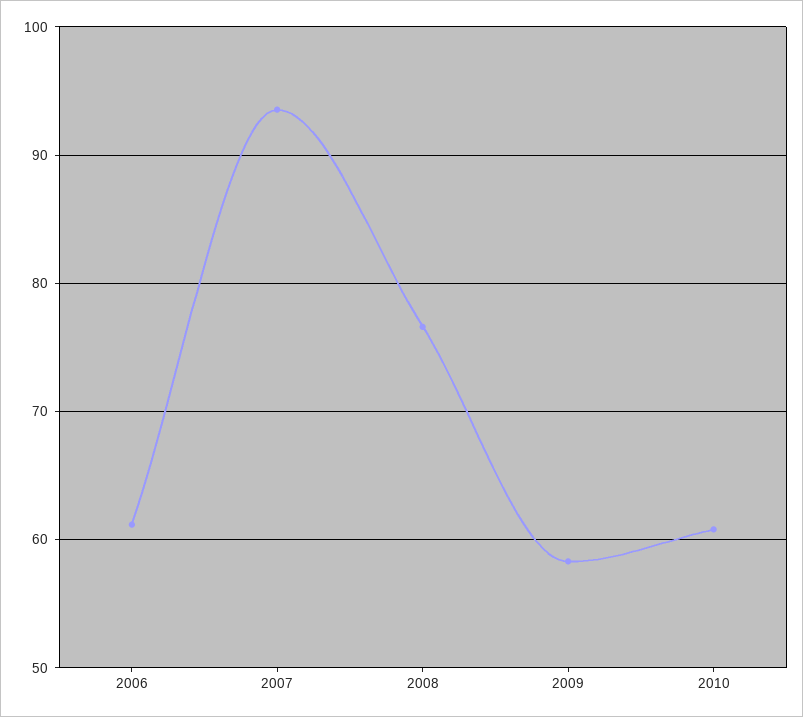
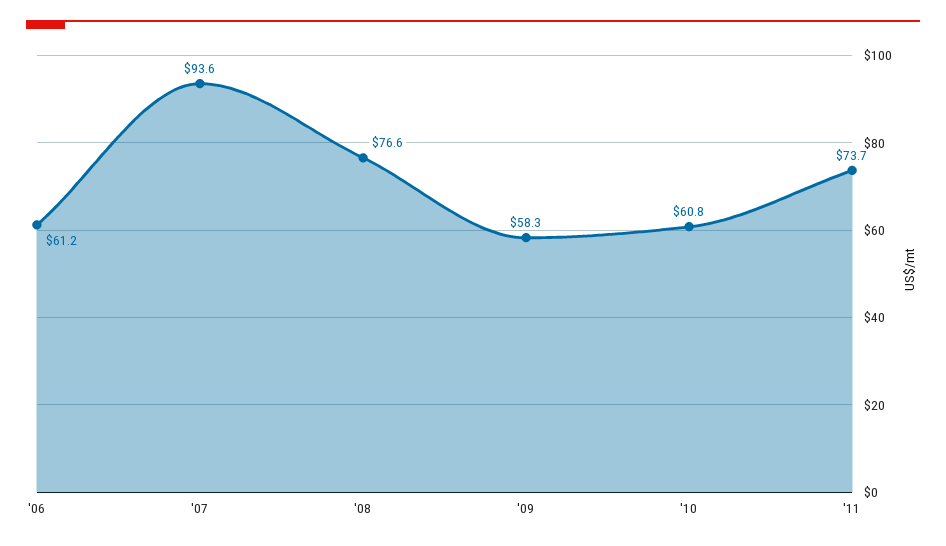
'11: none -> 73.7

